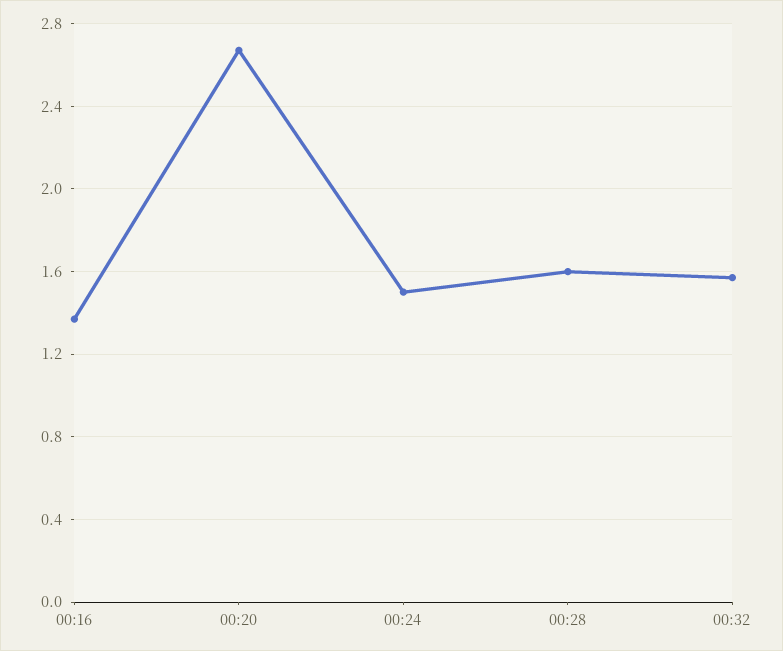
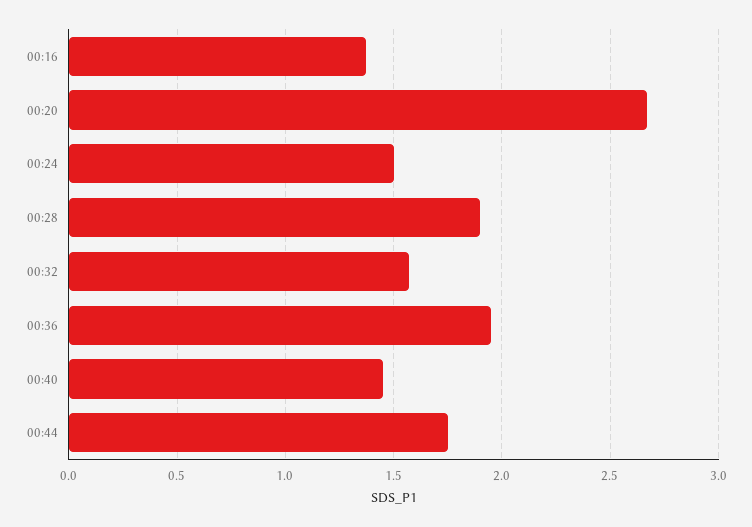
00:28: 1.6 -> 1.9
00:36: none -> 1.95
00:40: none -> 1.45
00:44: none -> 1.75

